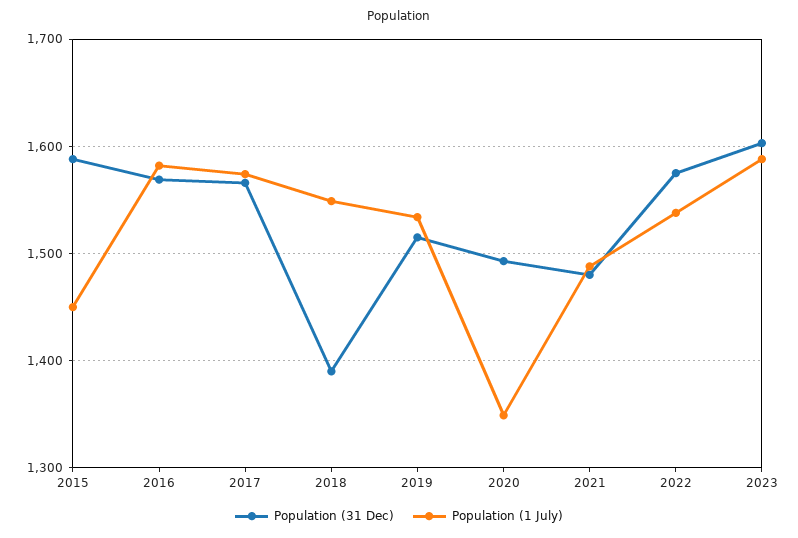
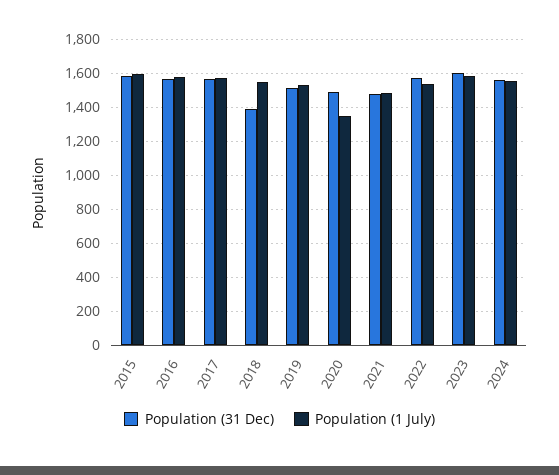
Population (1 July), 2015: 1450 -> 1600
Population (31 Dec), 2024: none -> 1550
Population (1 July), 2024: none -> 1550

